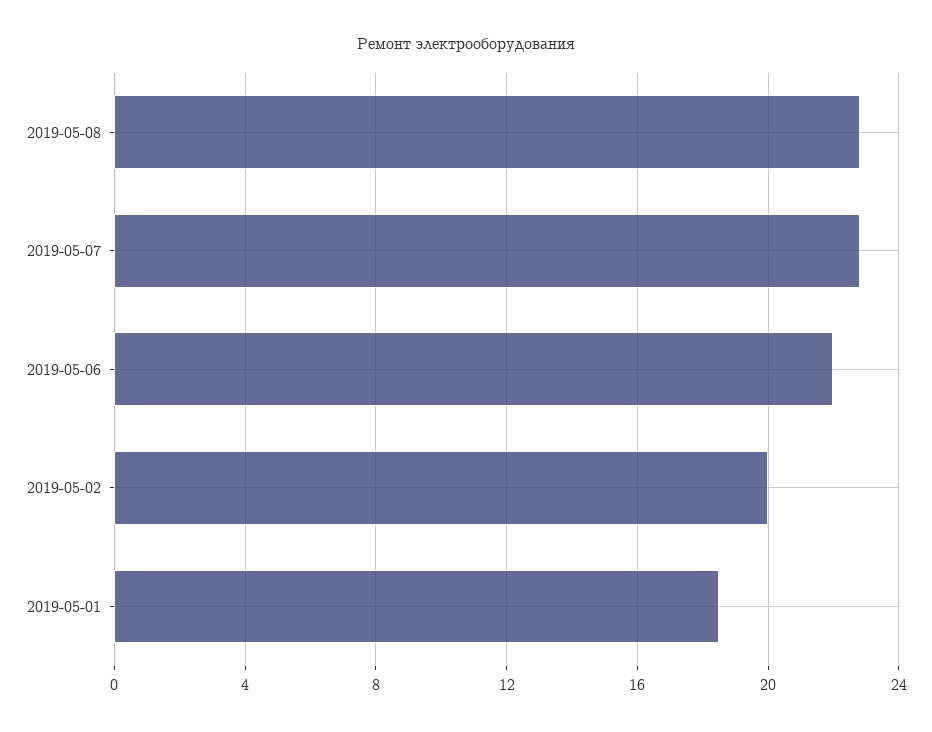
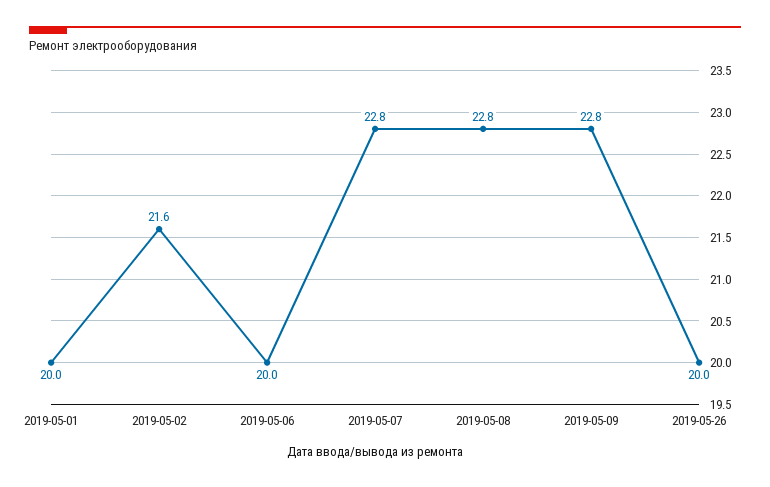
2019-05-06: 22 -> 20
2019-05-02: 20 -> 21.6
2019-05-01: 18.5 -> 20
2019-05-09: none -> 22.8
2019-05-26: none -> 20

